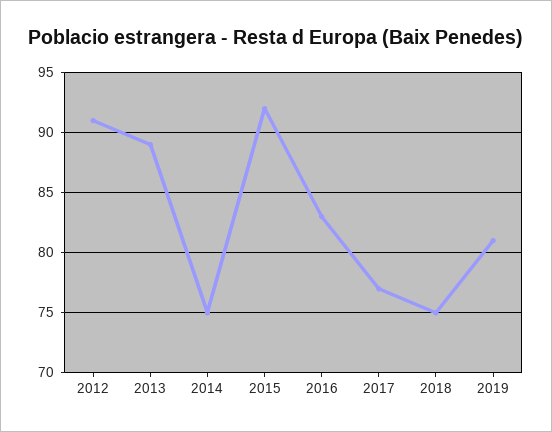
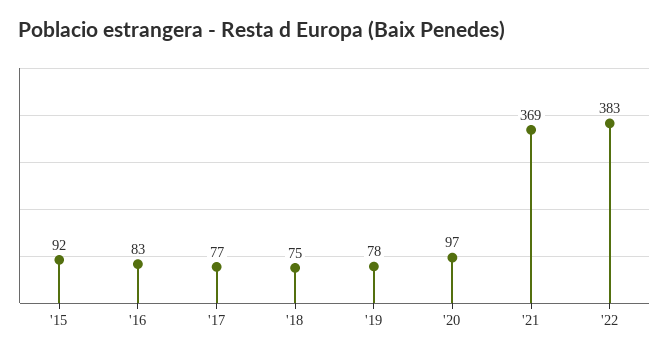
2012: 91 -> none
2013: 89 -> none
2014: 75 -> none
2019: 81 -> 78
'20: none -> 97
'21: none -> 369
'22: none -> 383

